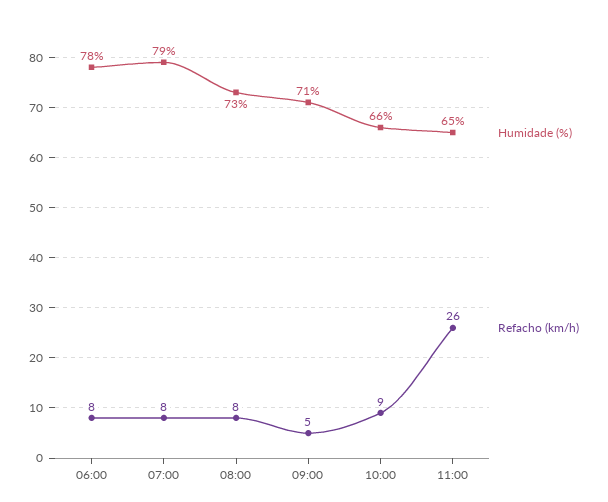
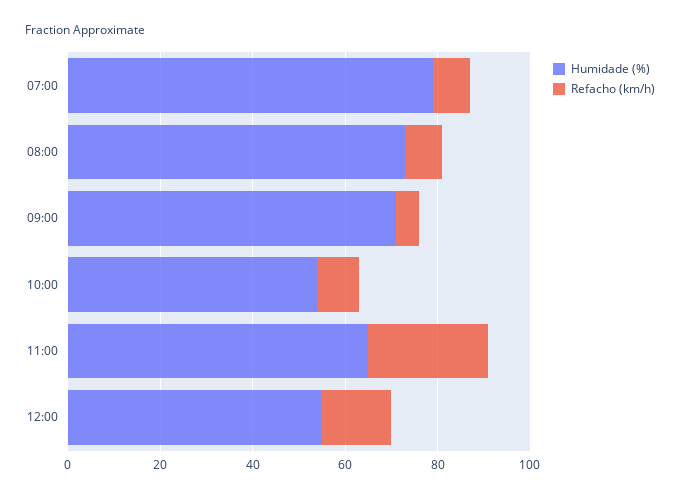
Humidade (%), 06:00: 78 -> none
Refacho (km/h), 06:00: 8 -> none
Humidade (%), 10:00: 66 -> 55
Humidade (%), 12:00: none -> 55
Refacho (km/h), 12:00: none -> 15

